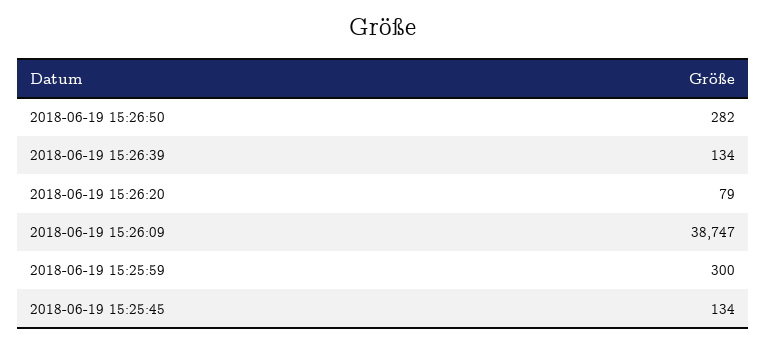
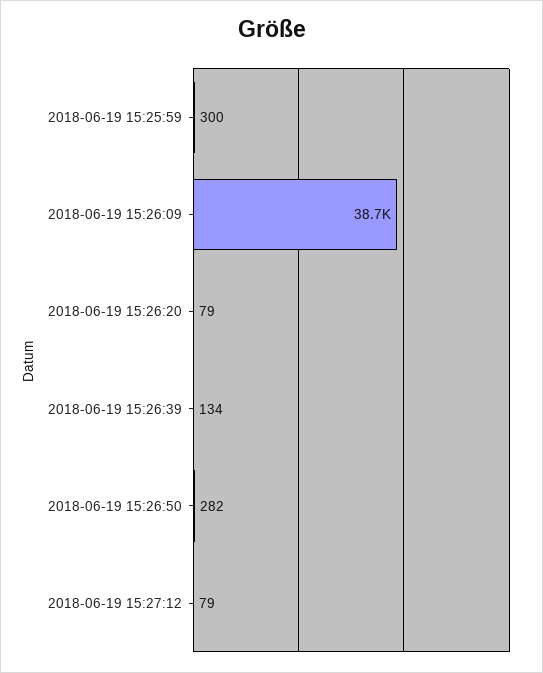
2018-06-19 15:25:45: 134 -> none
2018-06-19 15:27:12: none -> 79

